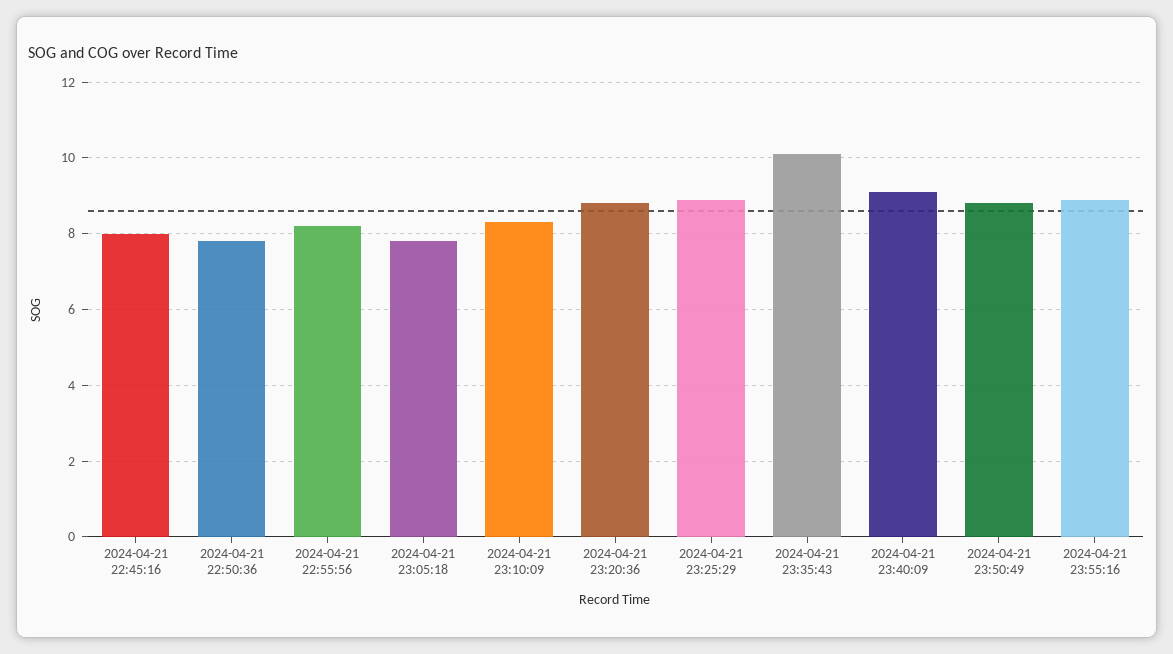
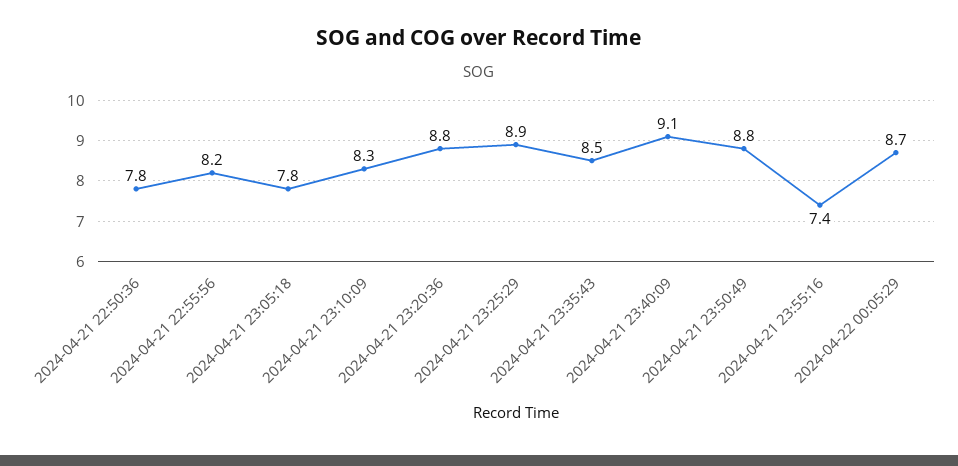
2024-04-21 22:45:16: 8 -> none
2024-04-21 23:35:43: 10 -> 8.5
2024-04-21 23:55:16: 9 -> 7.4
2024-04-22 00:05:29: none -> 8.7

